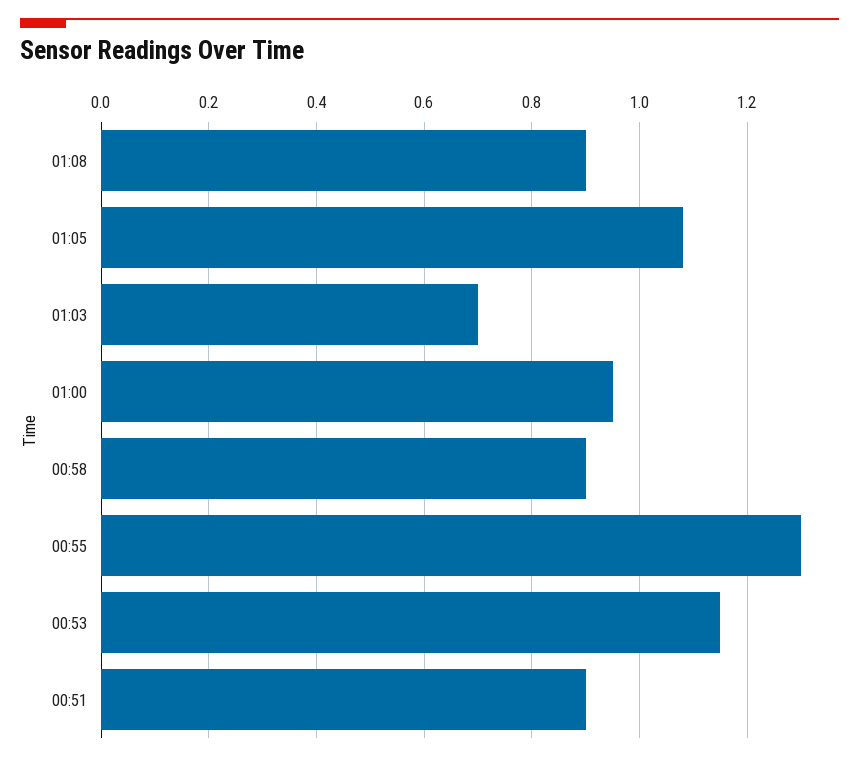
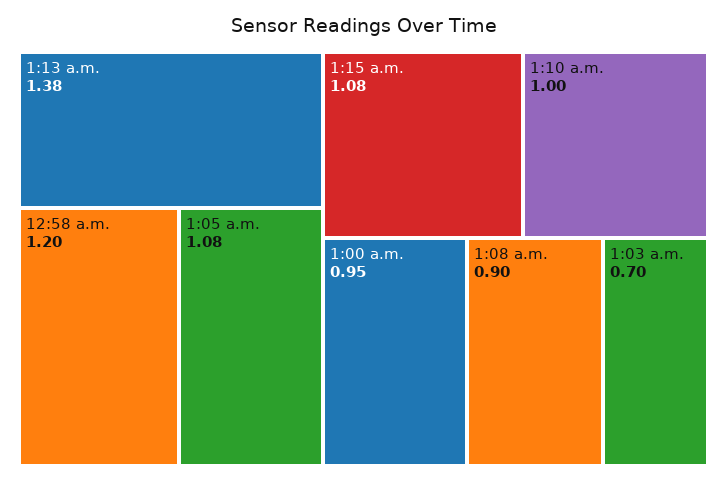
00:58: 0.9 -> 1.2
00:55: 1.3 -> none
00:53: 1.15 -> none
00:51: 0.9 -> none
1:13 a.m.: none -> 1.38
1:15 a.m.: none -> 1.08
1:10 a.m.: none -> 1

